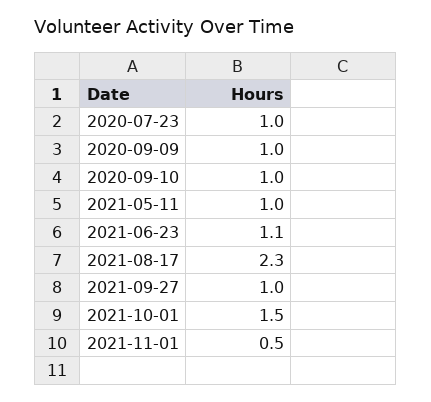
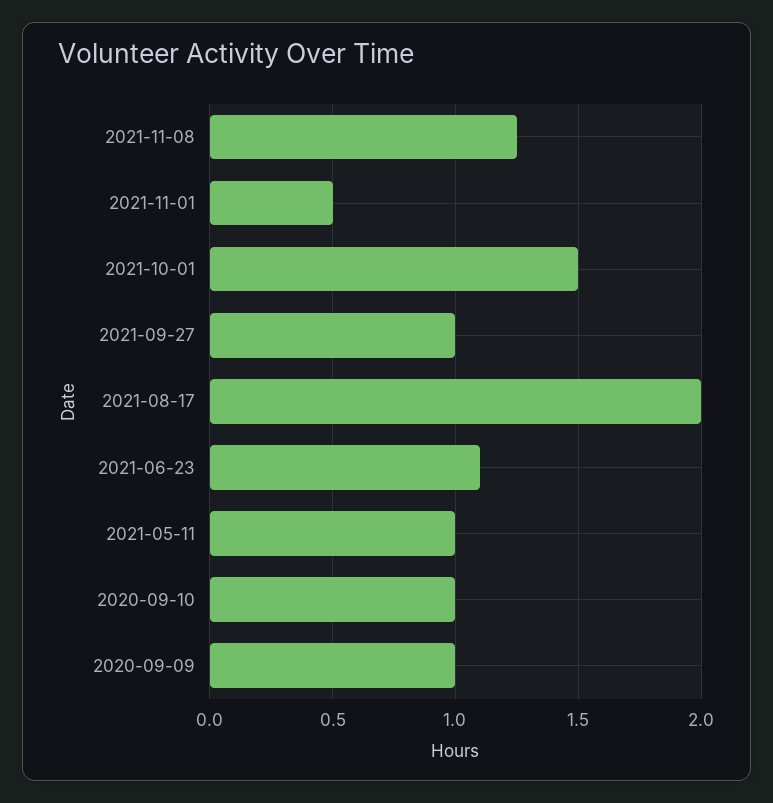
2020-07-23: 1 -> none
2021-08-17: 2.3 -> 2
2021-11-08: none -> 1.25

